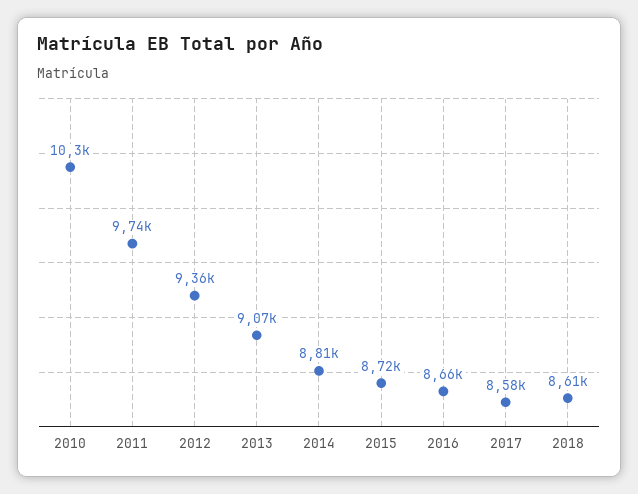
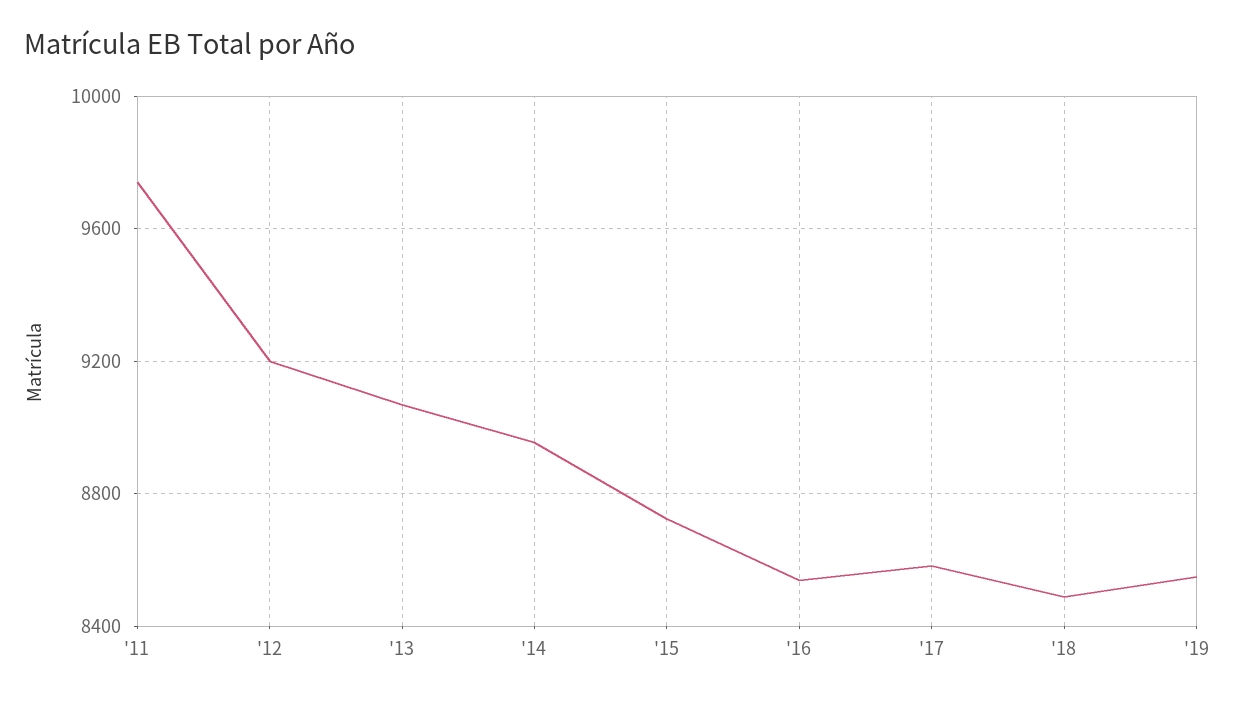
2010: 10300 -> none
2012: 9360 -> 9200
2014: 8810 -> 8950
2016: 8660 -> 8550
2018: 8610 -> 8500
'19: none -> 8550

